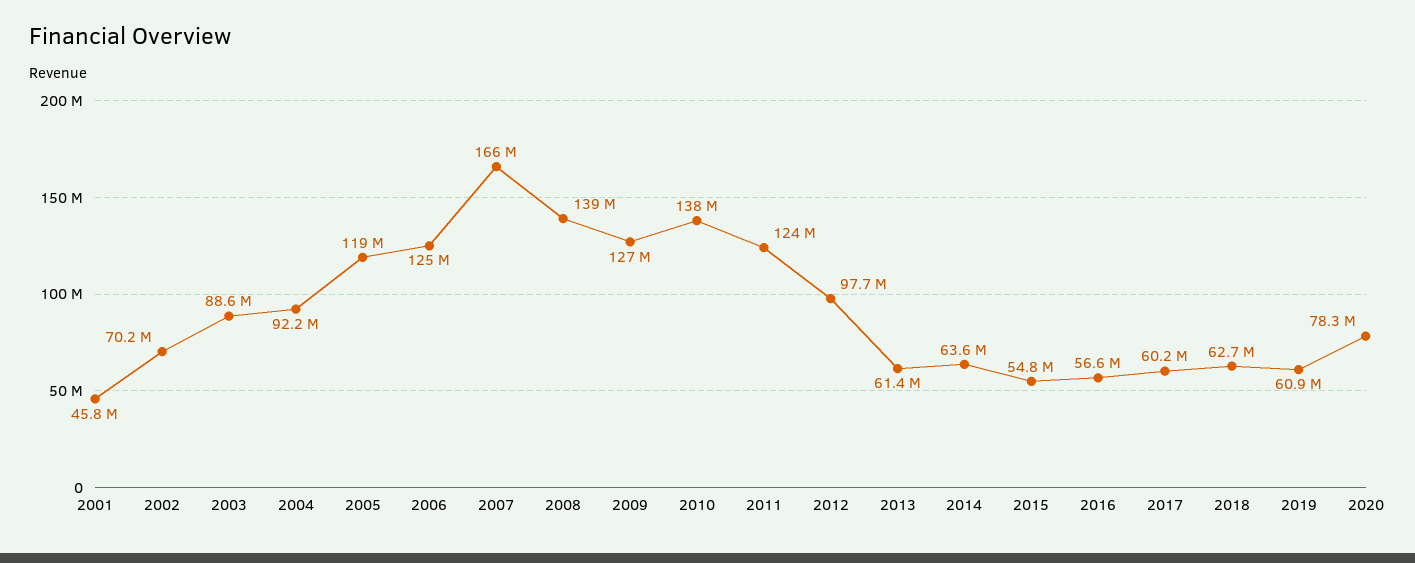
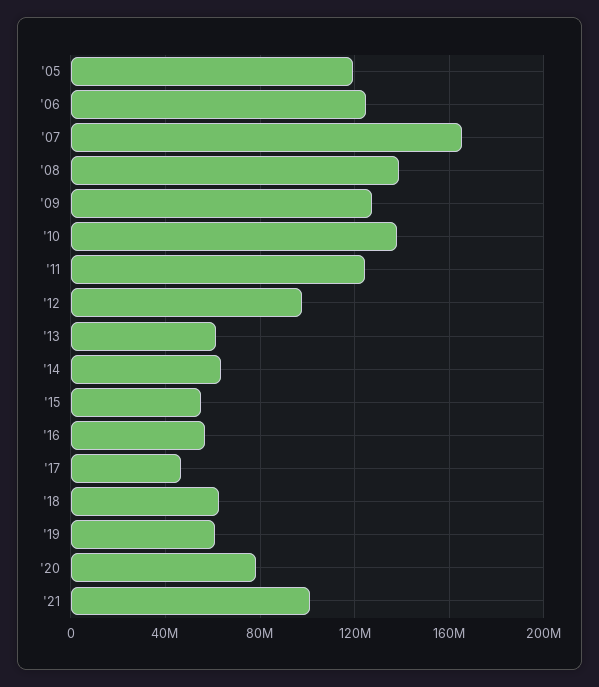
2001: 45800000 -> none
2002: 70200000 -> none
2003: 88600000 -> none
2004: 92200000 -> none
2017: 60200000 -> 45000000
'21: none -> 100000000

